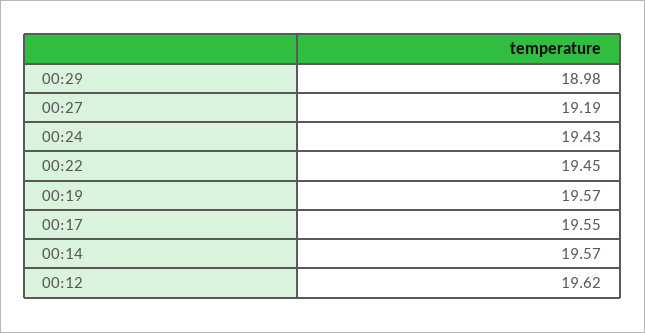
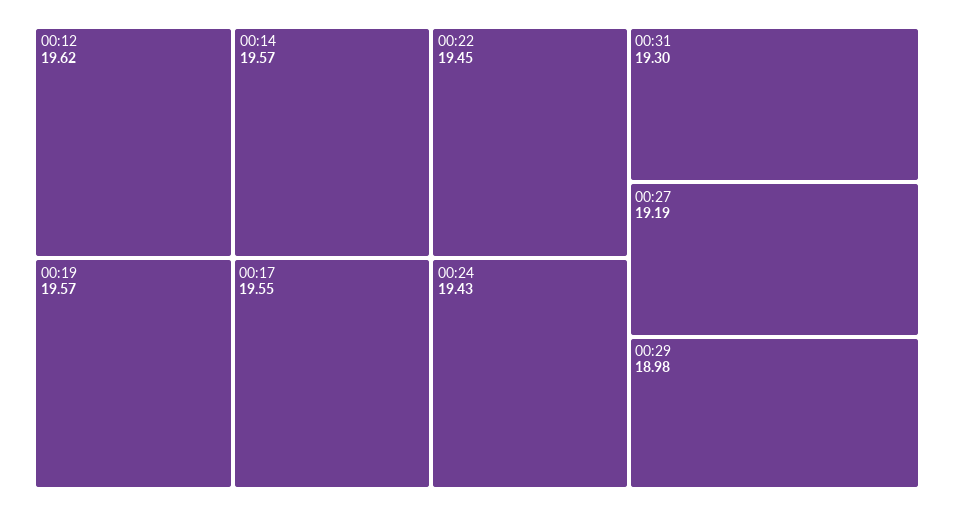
00:31: none -> 19.3

